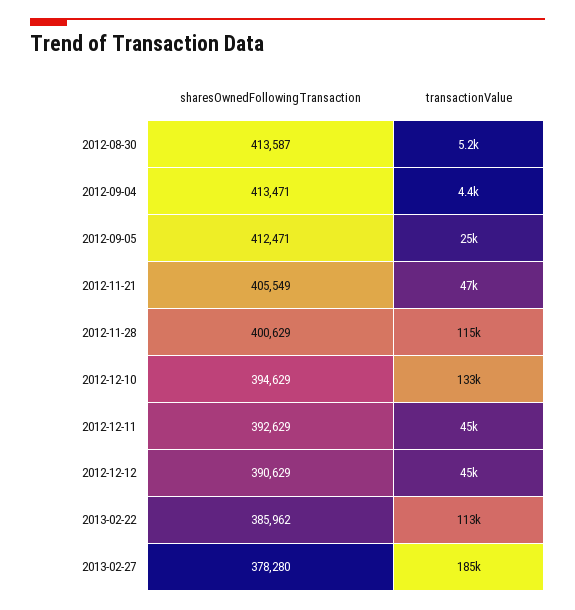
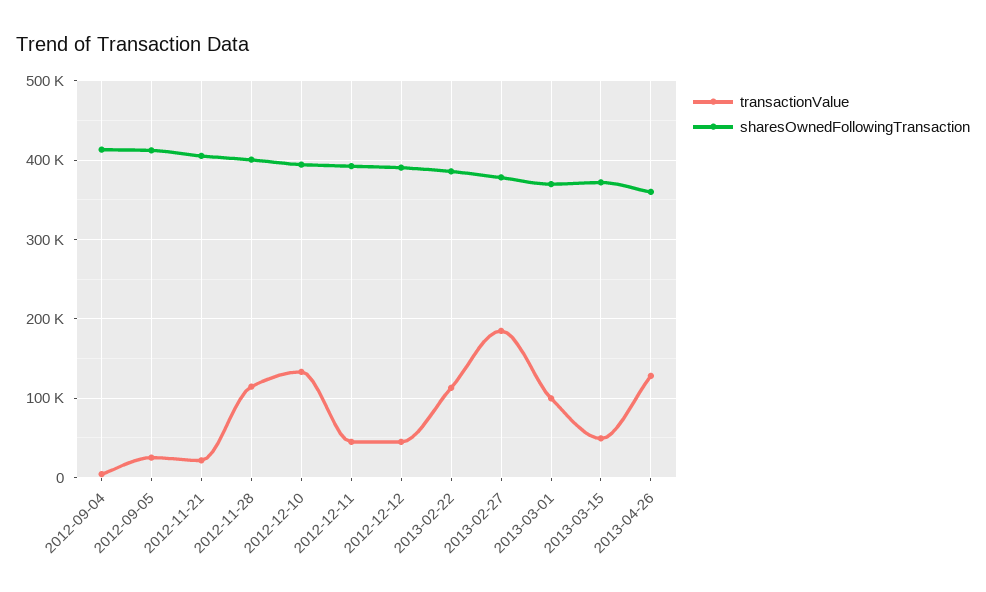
sharesOwnedFollowingTransaction, 2012-08-30: 413587 -> none
transactionValue, 2012-08-30: 5200 -> none
transactionValue, 2012-11-21: 47000 -> 20000
transactionValue, 2013-03-01: none -> 100000
sharesOwnedFollowingTransaction, 2013-03-01: none -> 370000
transactionValue, 2013-03-15: none -> 50000
sharesOwnedFollowingTransaction, 2013-03-15: none -> 370000
transactionValue, 2013-04-26: none -> 130000
sharesOwnedFollowingTransaction, 2013-04-26: none -> 360000

